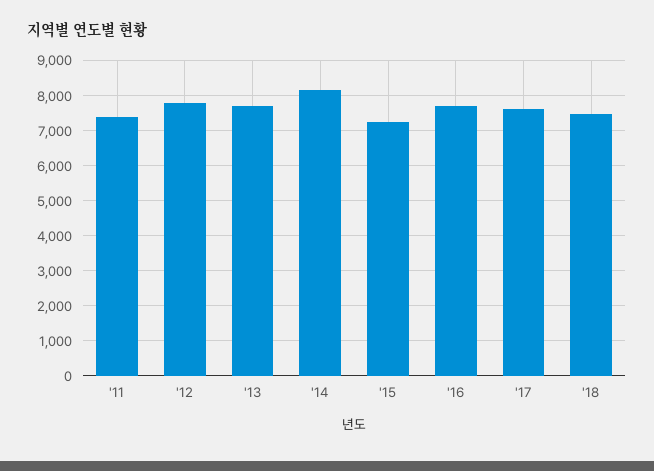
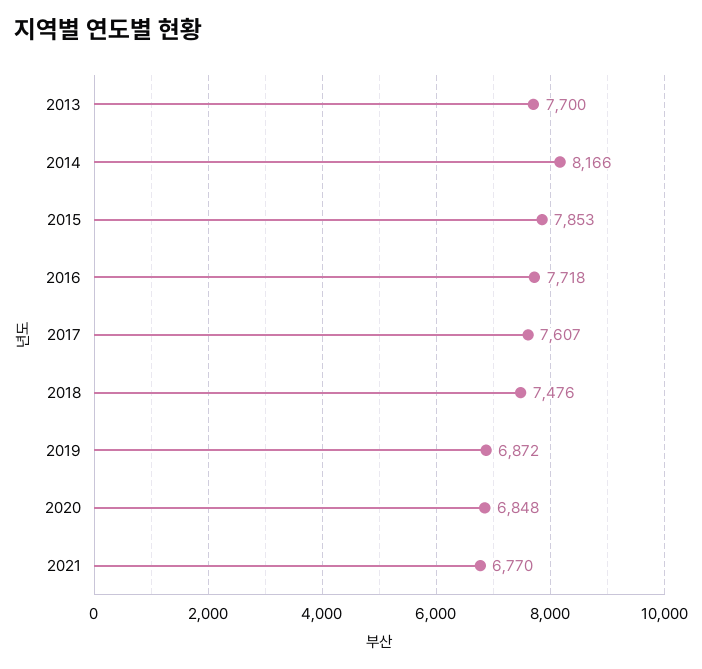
'11: 7400 -> none
'12: 7800 -> none
'15: 7200 -> 7853
2019: none -> 6872
2020: none -> 6848
2021: none -> 6770

